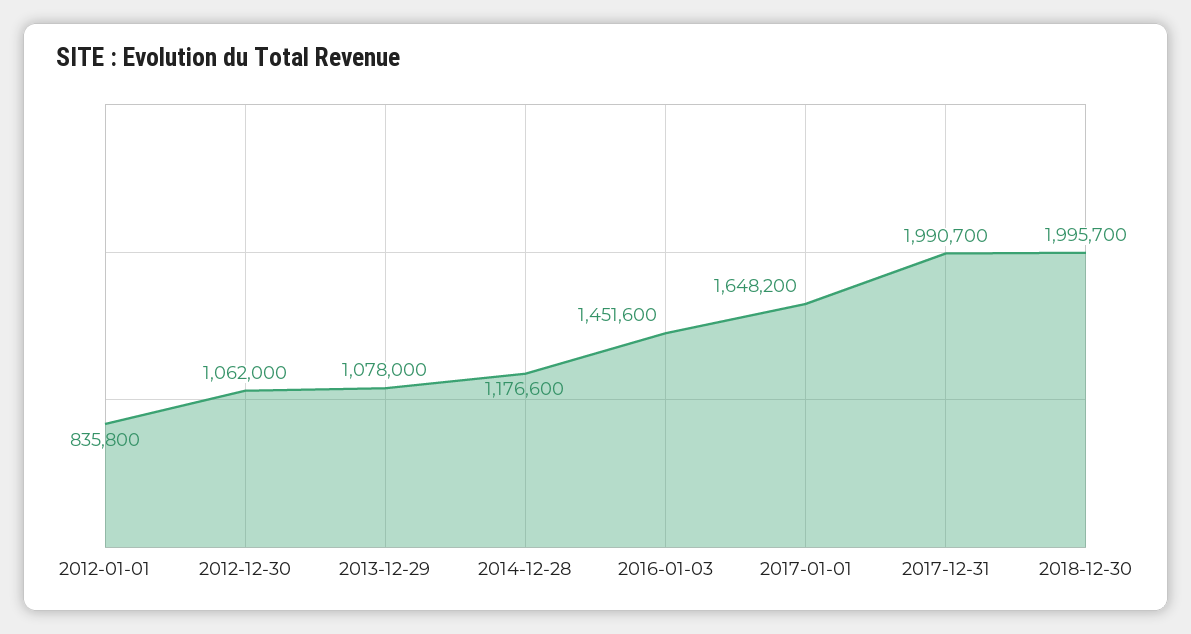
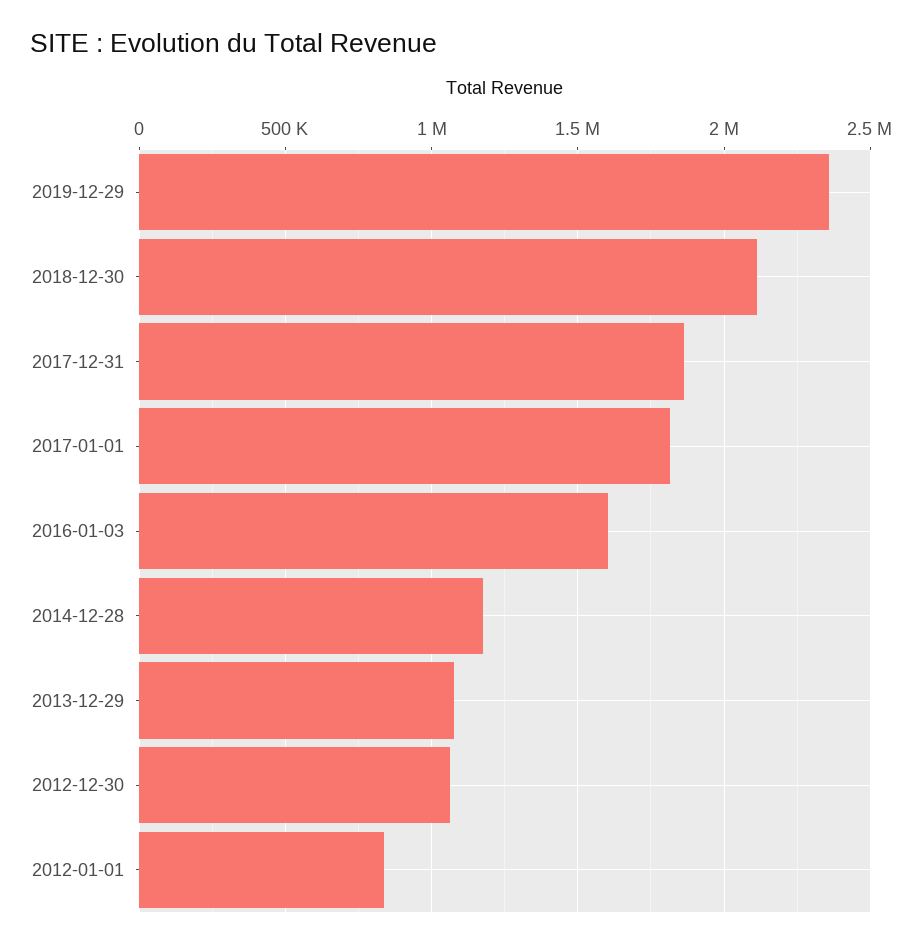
2016-01-03: 1451600 -> 1600000
2017-01-01: 1648200 -> 1800000
2017-12-31: 1990700 -> 1850000
2018-12-30: 1995700 -> 2100000
2019-12-29: none -> 2350000

